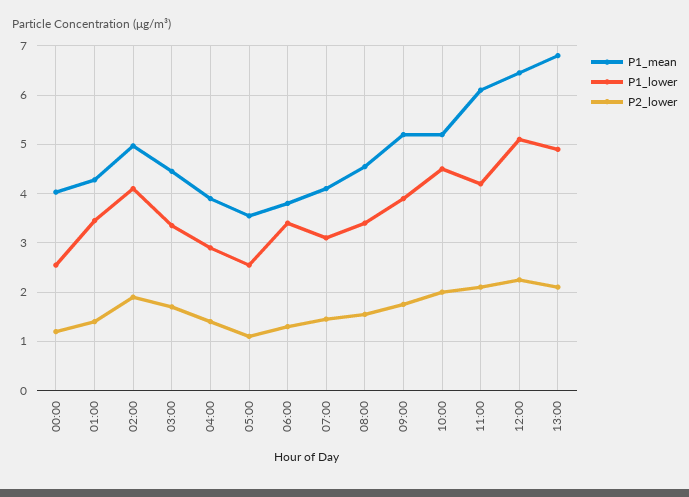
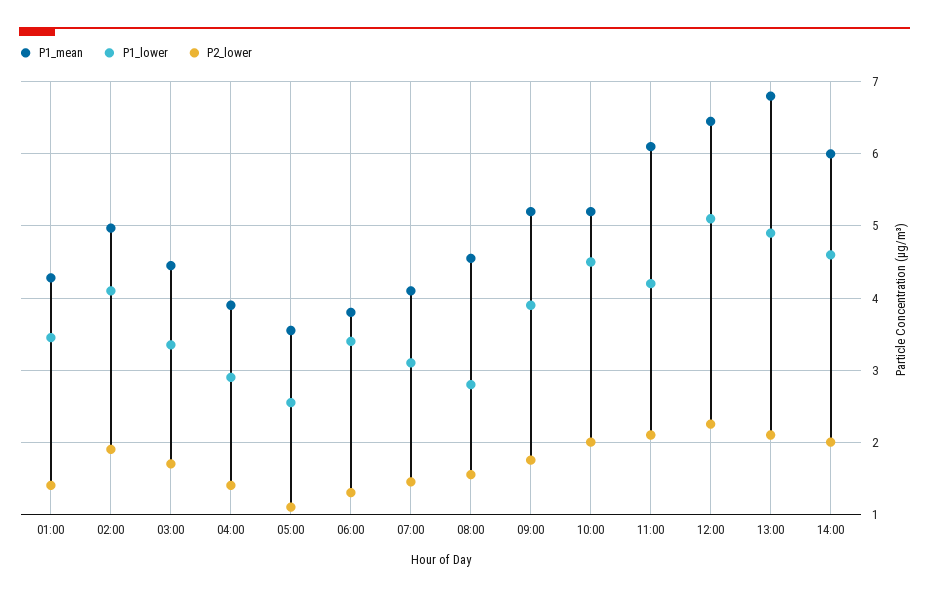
P1_mean, 00:00: 4 -> none
P1_lower, 00:00: 2.6 -> none
P2_lower, 00:00: 1.2 -> none
P1_lower, 08:00: 3.4 -> 2.8
P1_mean, 14:00: none -> 6
P1_lower, 14:00: none -> 4.6
P2_lower, 14:00: none -> 2

